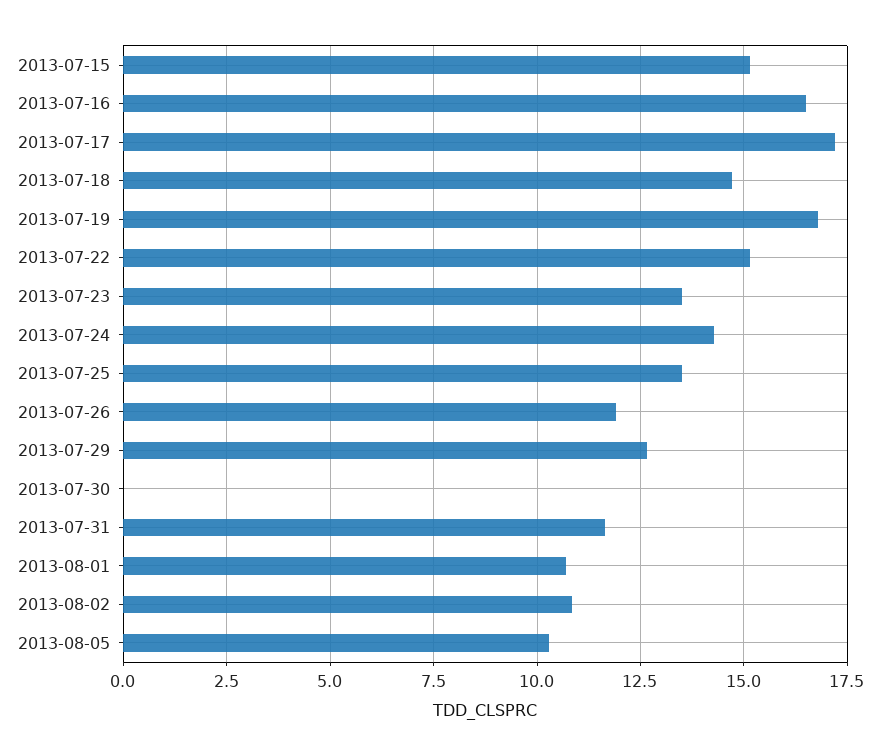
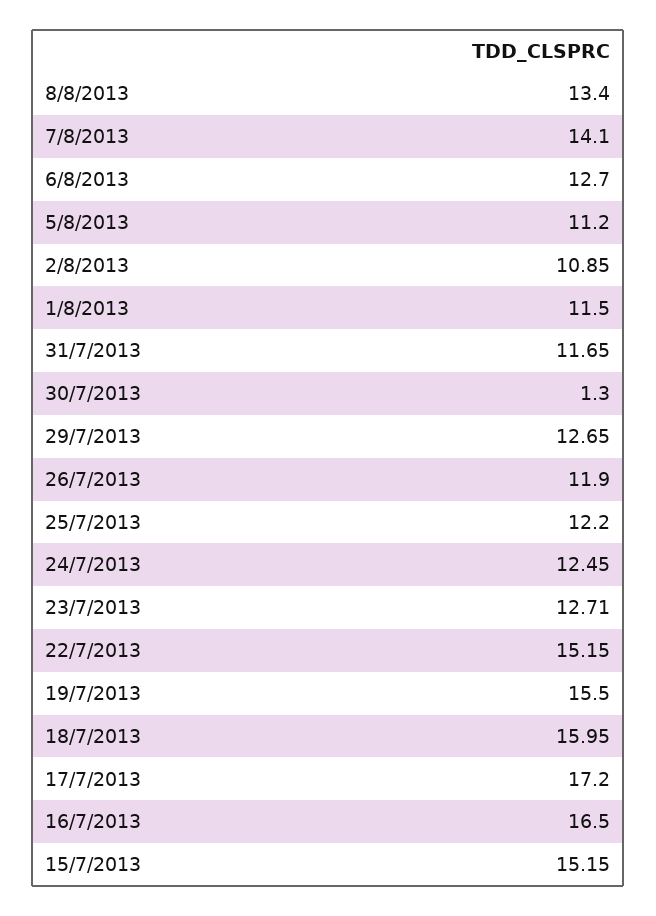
2013-07-18: 14.75 -> 15.95
2013-07-19: 16.75 -> 15.5
2013-07-23: 13.5 -> 12.71
2013-07-24: 14.25 -> 12.45
2013-07-25: 13.5 -> 12.2
2013-07-30: 0 -> 1.3
2013-08-01: 10.75 -> 11.5
2013-08-05: 10.25 -> 11.2
8/8/2013: none -> 13.4
7/8/2013: none -> 14.1
6/8/2013: none -> 12.7

